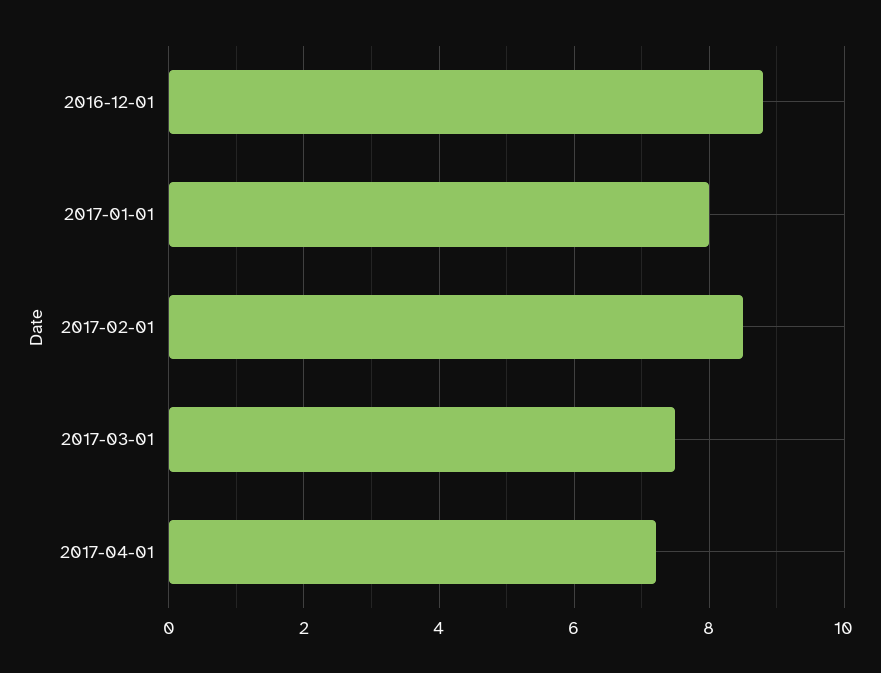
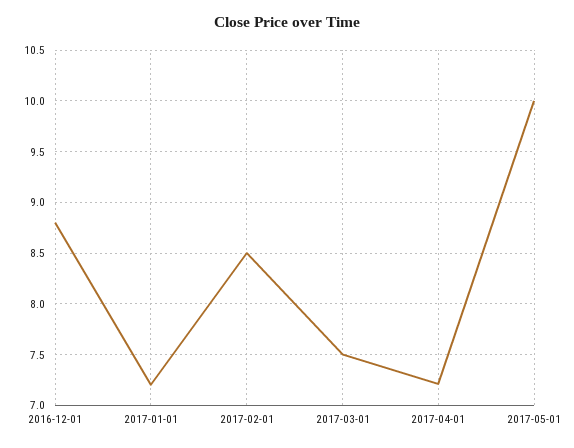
2017-01-01: 8 -> 7.2
2017-05-01: none -> 10

